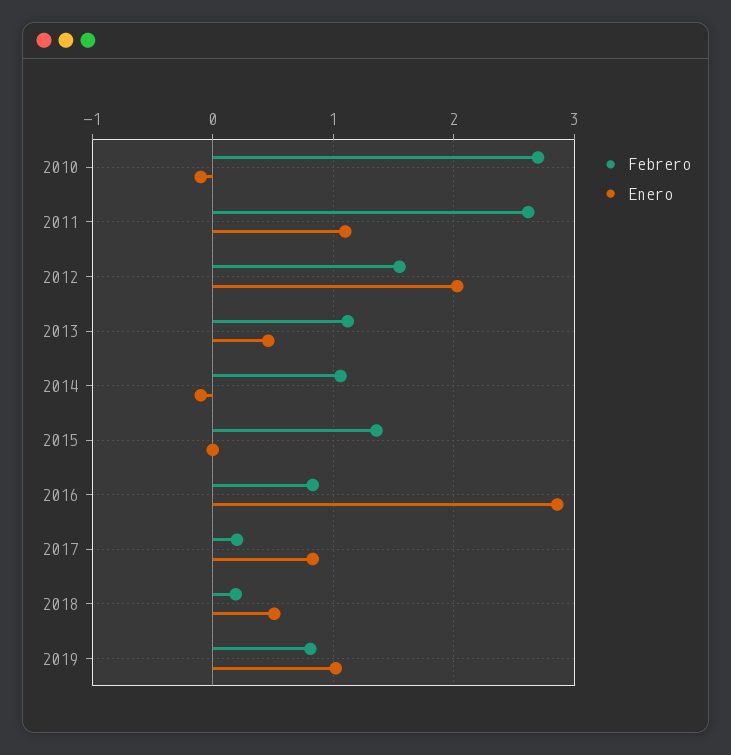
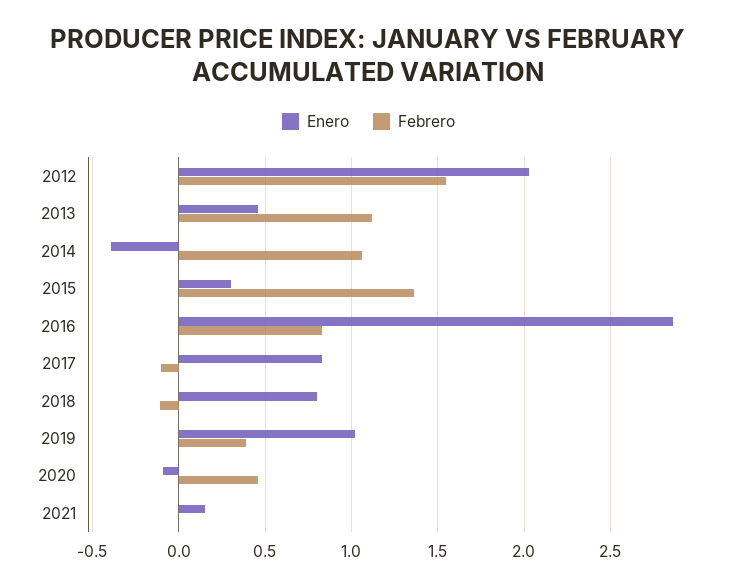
Febrero, 2010: 2.7 -> none
Enero, 2010: -0.1 -> none
Febrero, 2011: 2.6 -> none
Enero, 2011: 1.1 -> none
Enero, 2014: -0.1 -> -0.4
Enero, 2015: 0 -> 0.3
Febrero, 2017: 0.2 -> -0.1
Febrero, 2018: 0.2 -> -0.1
Enero, 2018: 0.5 -> 0.8
Febrero, 2019: 0.8 -> 0.4
Enero, 2020: none -> -0.1
Febrero, 2020: none -> 0.45
Enero, 2021: none -> 0.15
Febrero, 2021: none -> 0

